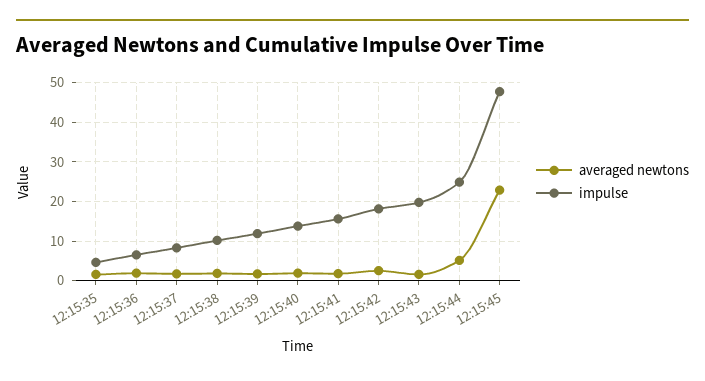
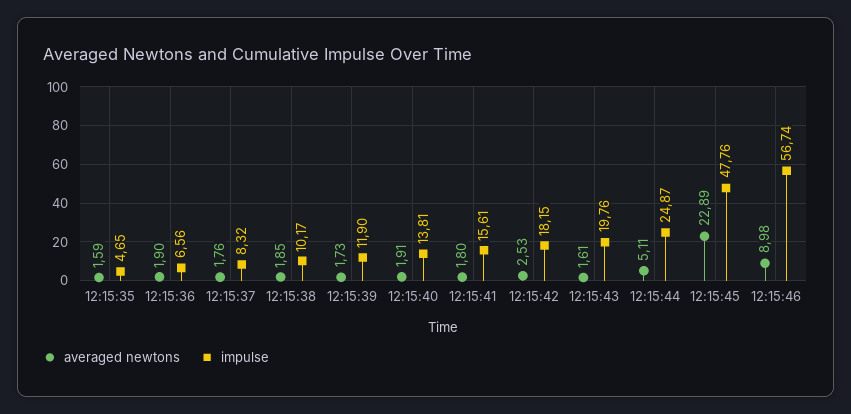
averaged newtons, 12:15:46: none -> 8.98
impulse, 12:15:46: none -> 56.74

